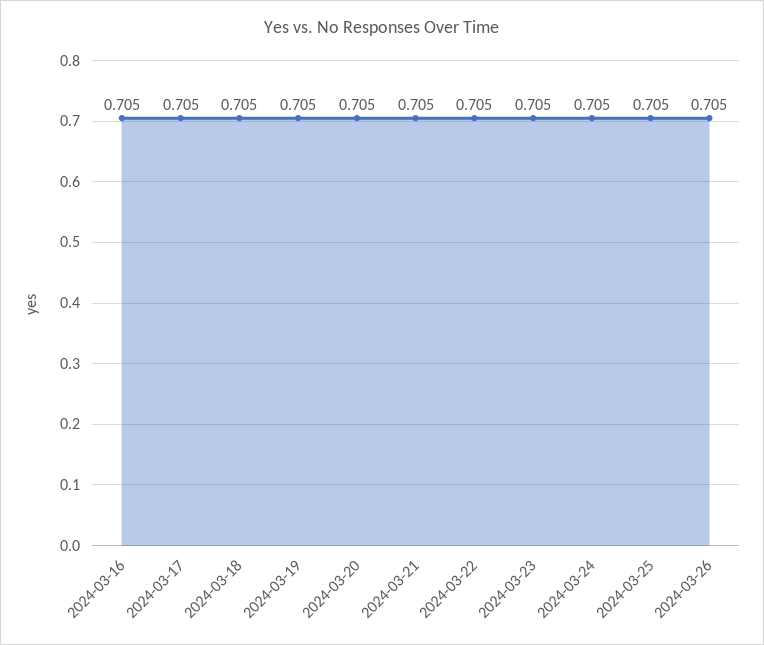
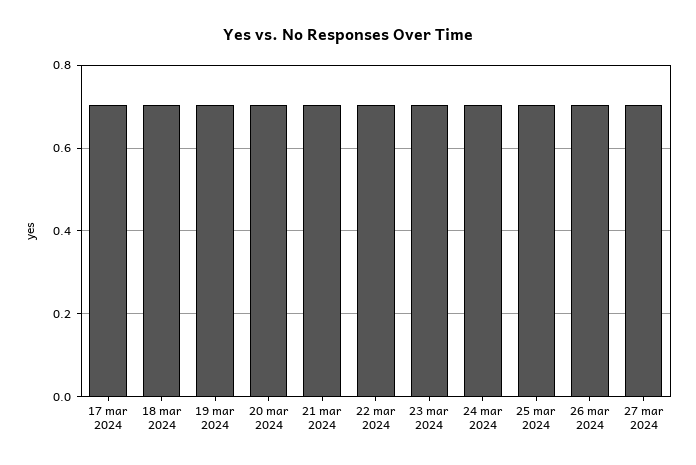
2024-03-16: 0.705 -> none
27 mar 2024: none -> 0.7

